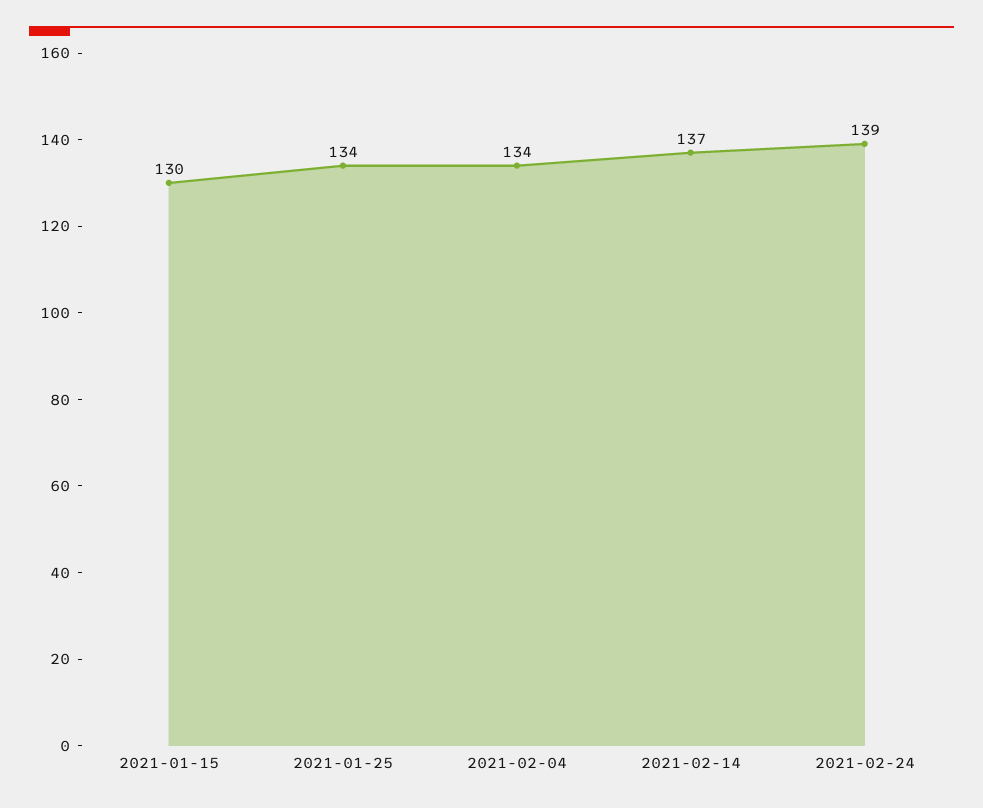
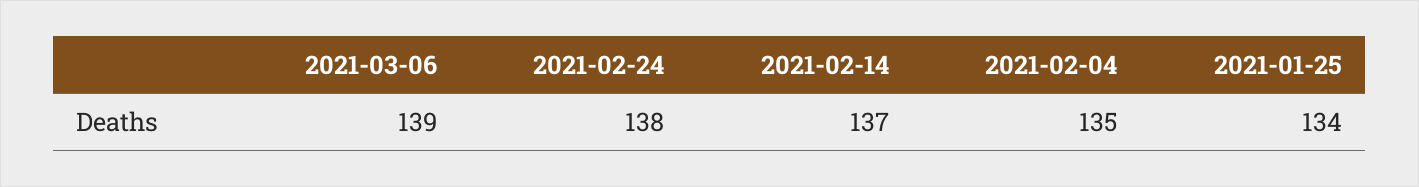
2021-01-15: 130 -> none
2021-02-04: 134 -> 135
2021-02-24: 139 -> 138
2021-03-06: none -> 139

